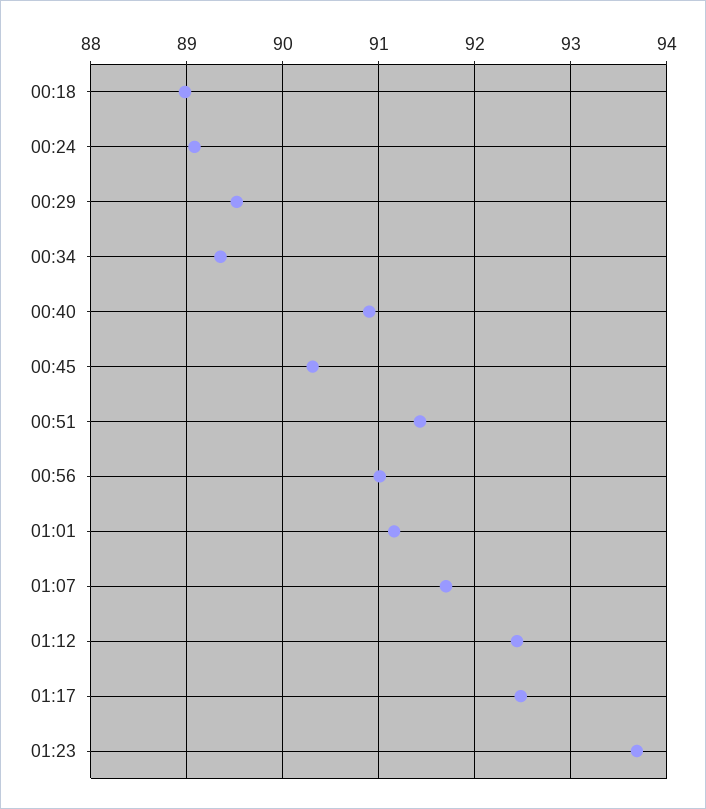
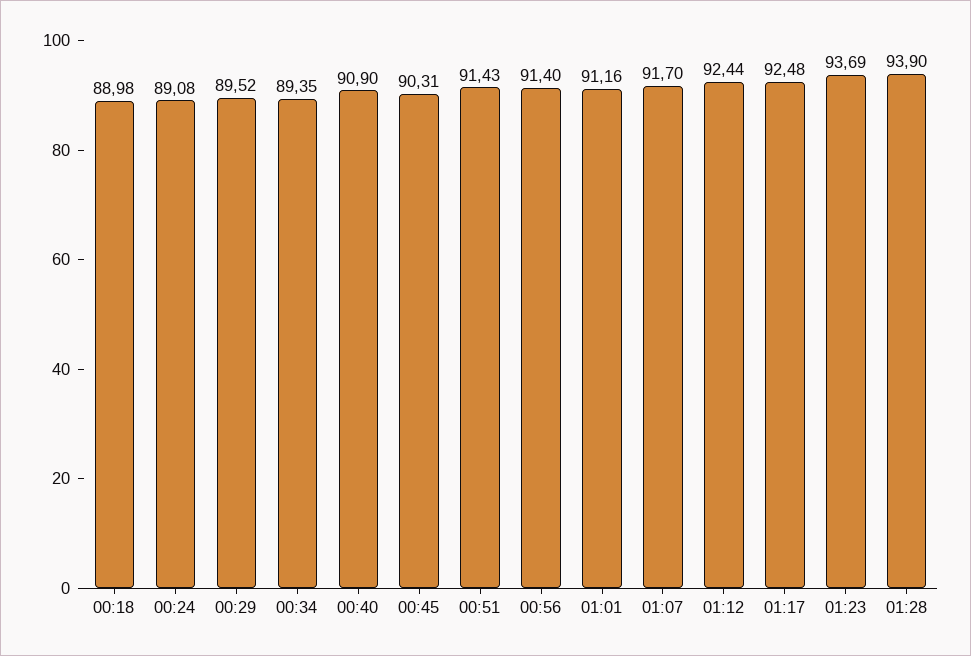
00:56: 91 -> 91.4
01:28: none -> 93.9

